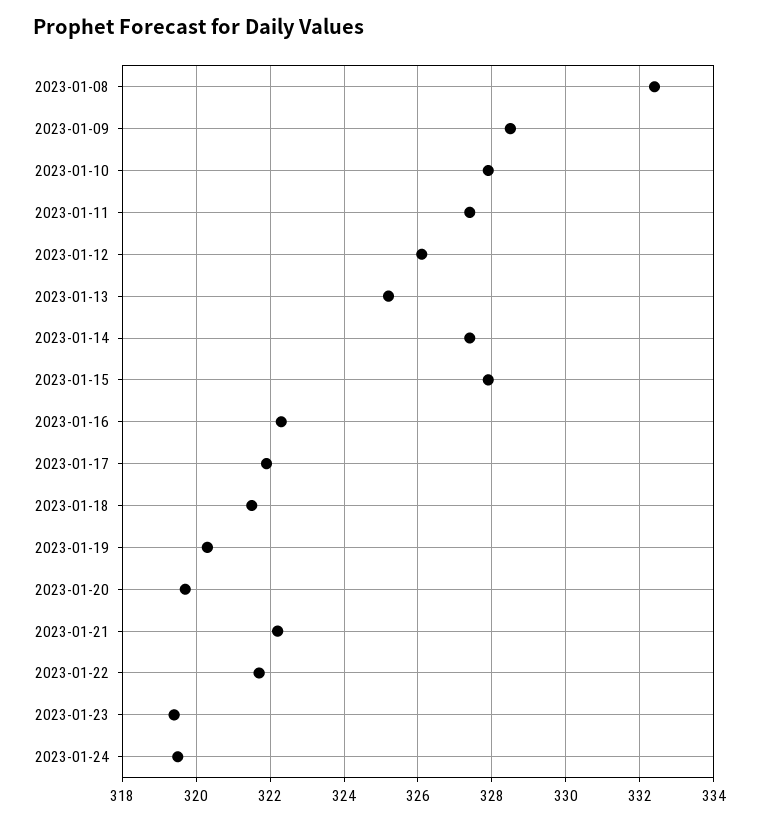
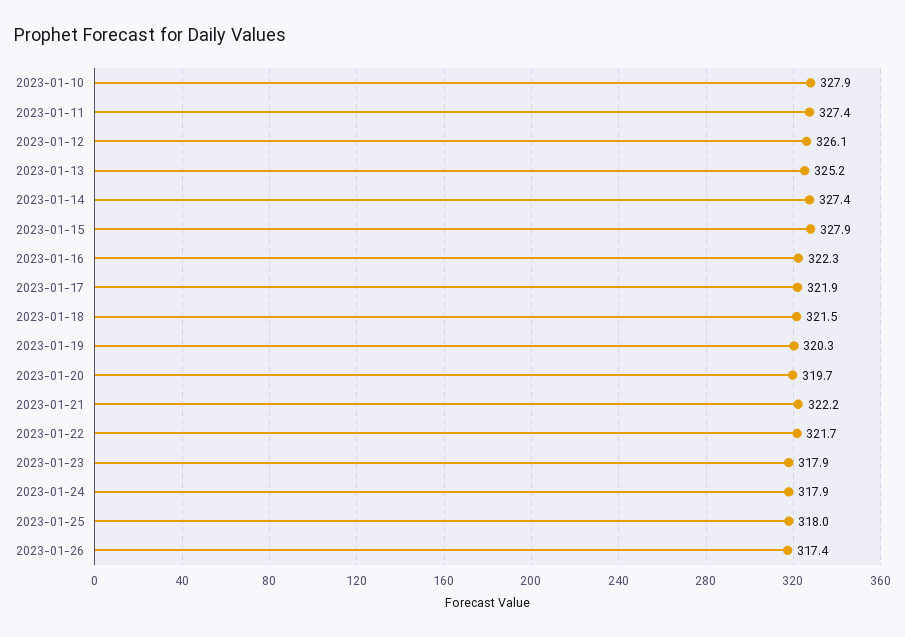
2023-01-08: 332.5 -> none
2023-01-09: 328.5 -> none
2023-01-23: 319.5 -> 317.9
2023-01-24: 319.5 -> 317.9
2023-01-25: none -> 318
2023-01-26: none -> 317.4

